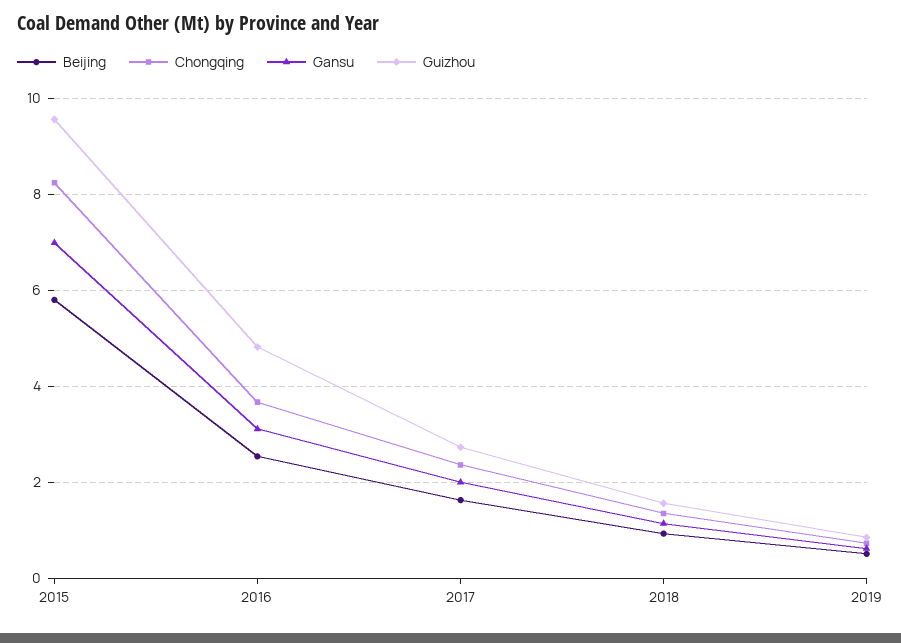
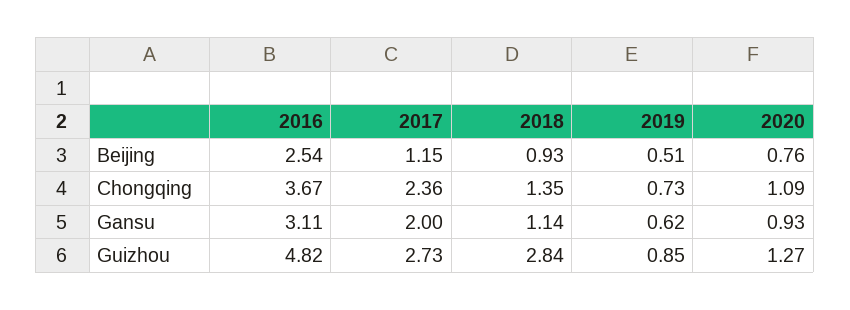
Beijing, 2015: 5.8 -> none
Chongqing, 2015: 8.2 -> none
Gansu, 2015: 7 -> none
Guizhou, 2015: 9.6 -> none
Beijing, 2017: 1.6 -> 1.15
Guizhou, 2018: 1.6 -> 2.84
Beijing, 2020: none -> 0.76
Chongqing, 2020: none -> 1.09
Gansu, 2020: none -> 0.93
Guizhou, 2020: none -> 1.27

